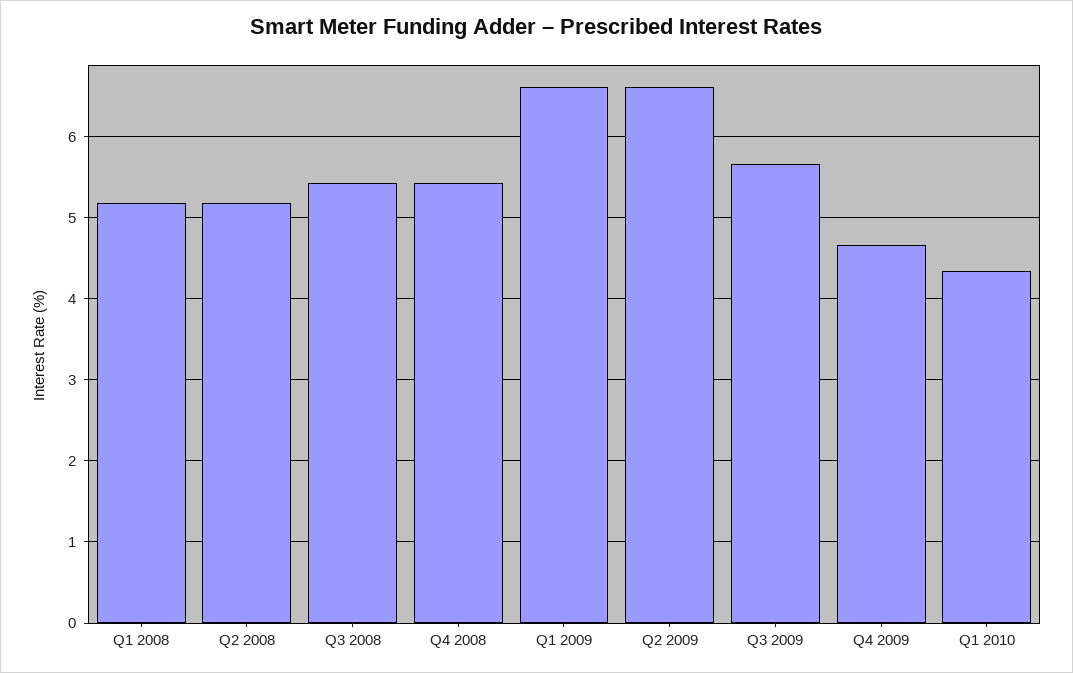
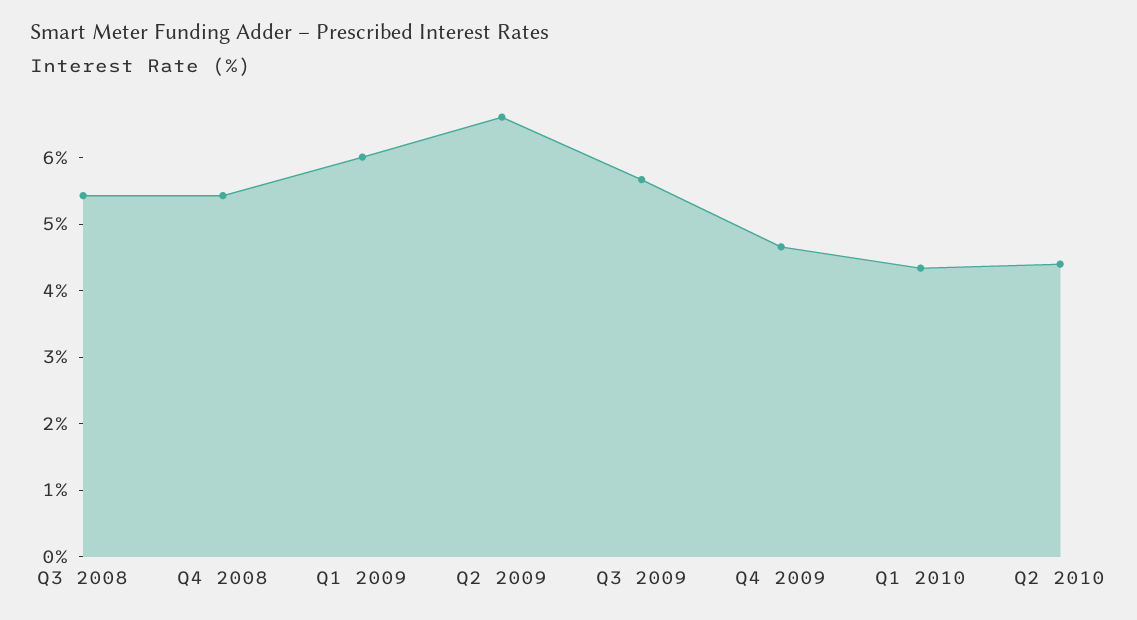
Q1 2008: 5.2 -> none
Q2 2008: 5.2 -> none
Q1 2009: 6.6 -> 6
Q2 2010: none -> 4.4

